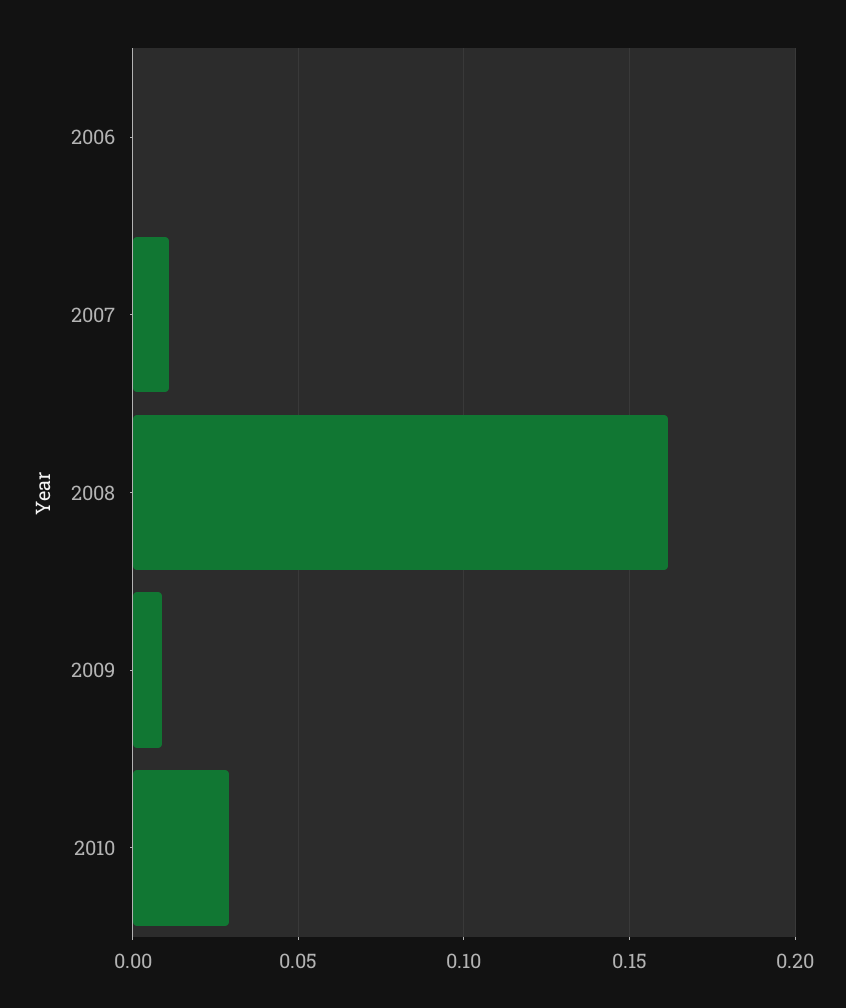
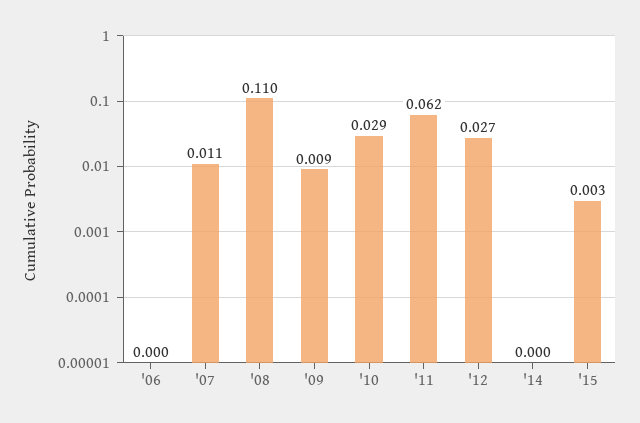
2008: 0.16 -> 0.11
'11: none -> 0.062
'12: none -> 0.027
'14: none -> 0
'15: none -> 0.003

